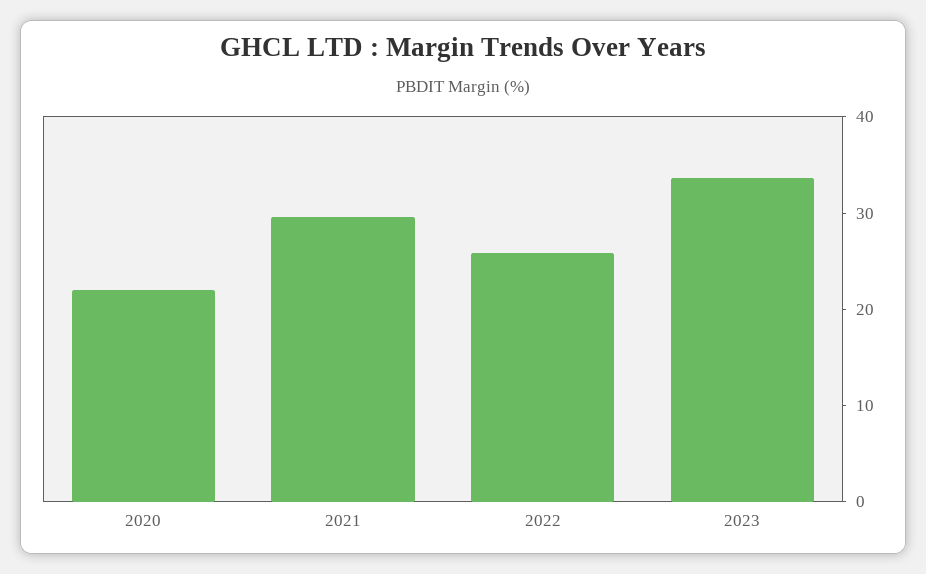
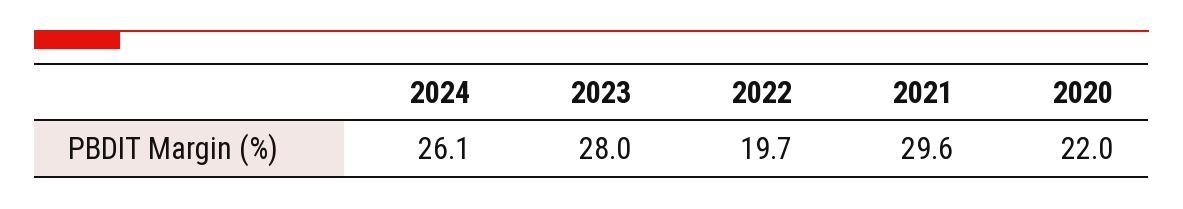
2022: 26 -> 19.7
2023: 34 -> 28
2024: none -> 26.1

